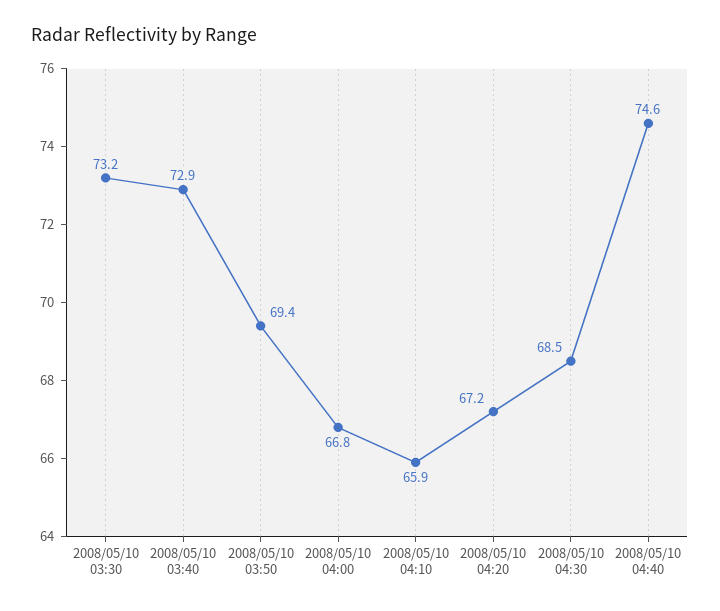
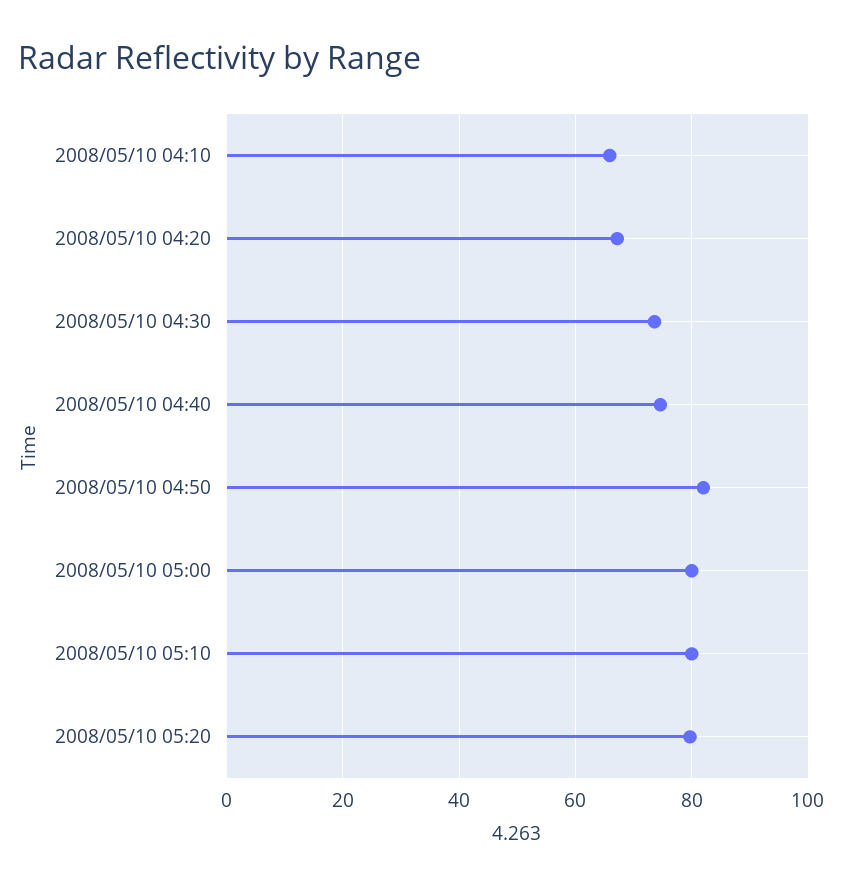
2008/05/10 03:30: 73.2 -> none
2008/05/10 03:40: 72.9 -> none
2008/05/10 03:50: 69.4 -> none
2008/05/10 04:00: 66.8 -> none
2008/05/10 04:30: 68.5 -> 74
2008/05/10 04:50: none -> 82
2008/05/10 05:00: none -> 80
2008/05/10 05:10: none -> 80
2008/05/10 05:20: none -> 80

